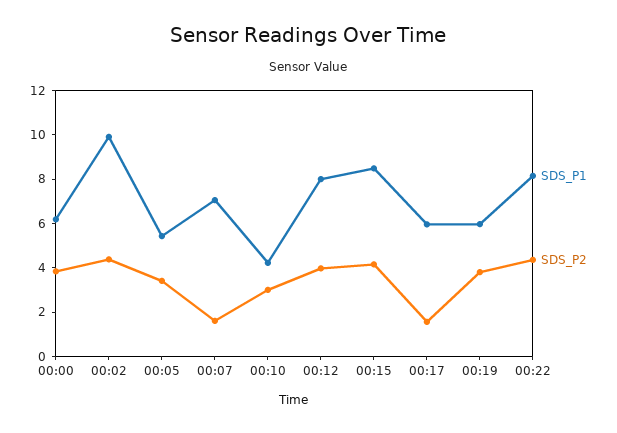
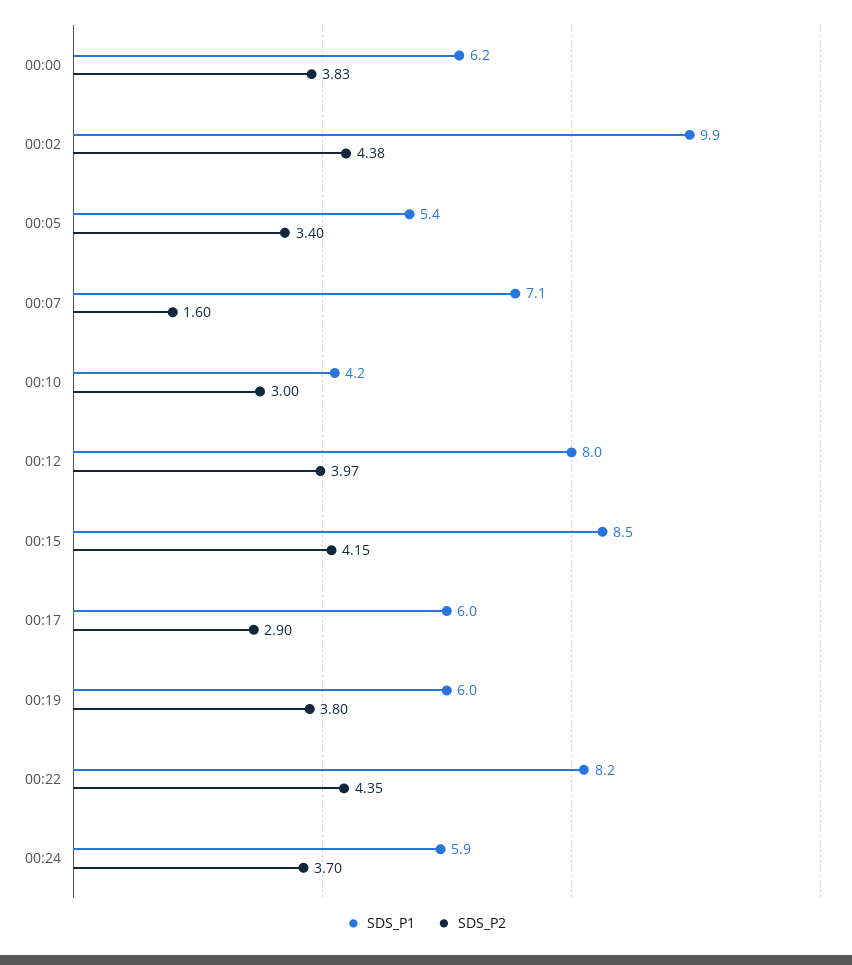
SDS_P2, 00:17: 1.5 -> 2.9
SDS_P1, 00:24: none -> 5.9
SDS_P2, 00:24: none -> 3.7

